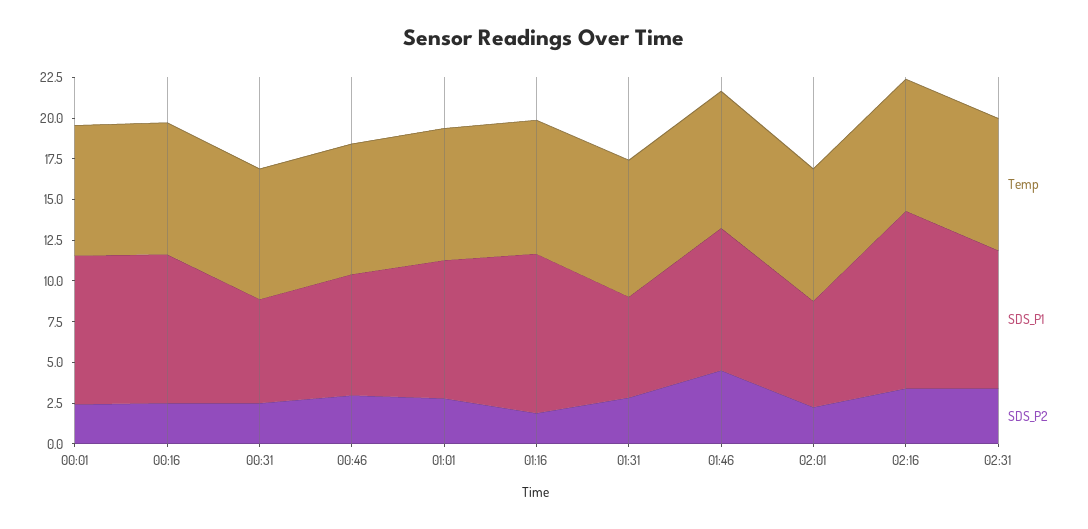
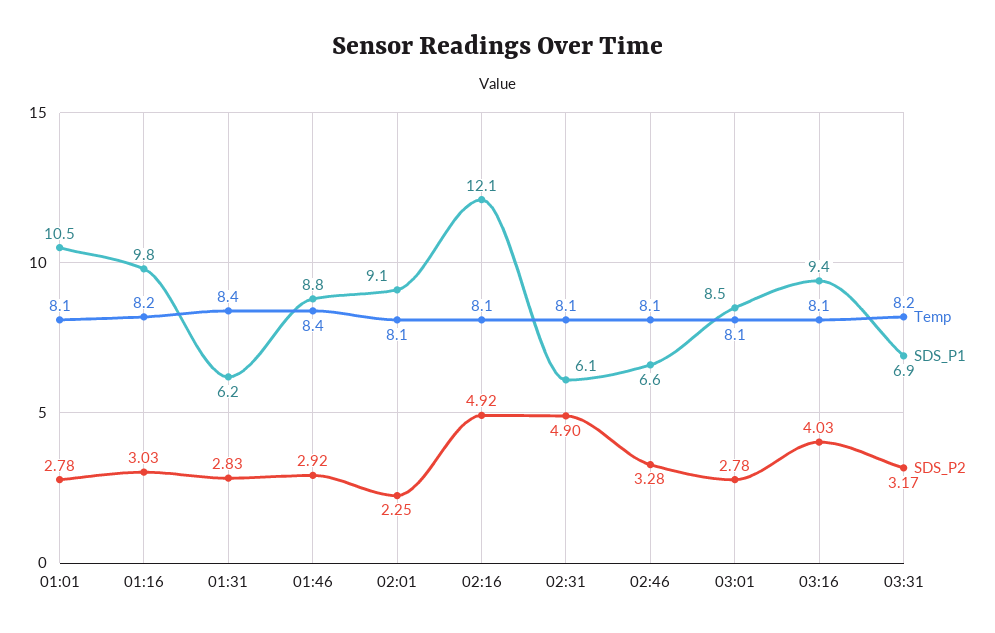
Temp, 00:01: 8 -> none
SDS_P1, 00:01: 9 -> none
SDS_P2, 00:01: 2.5 -> none
Temp, 00:16: 8 -> none
SDS_P1, 00:16: 9 -> none
SDS_P2, 00:16: 2.5 -> none
Temp, 00:31: 8 -> none
SDS_P1, 00:31: 6.5 -> none
SDS_P2, 00:31: 2.5 -> none
Temp, 00:46: 8 -> none
SDS_P1, 00:46: 7.5 -> none
SDS_P2, 00:46: 3 -> none
SDS_P1, 01:01: 8.5 -> 10.5
SDS_P2, 01:16: 2 -> 3.03
SDS_P2, 01:46: 4.5 -> 2.92
SDS_P1, 02:01: 6.5 -> 9.1
SDS_P1, 02:16: 11 -> 12.1
SDS_P2, 02:16: 3.5 -> 4.92
SDS_P1, 02:31: 8.5 -> 6.1
SDS_P2, 02:31: 3.5 -> 4.9
Temp, 02:46: none -> 8.1
SDS_P1, 02:46: none -> 6.6
SDS_P2, 02:46: none -> 3.28
Temp, 03:01: none -> 8.1
SDS_P1, 03:01: none -> 8.5
SDS_P2, 03:01: none -> 2.78
Temp, 03:16: none -> 8.1
SDS_P1, 03:16: none -> 9.4
SDS_P2, 03:16: none -> 4.03
Temp, 03:31: none -> 8.2
SDS_P1, 03:31: none -> 6.9
SDS_P2, 03:31: none -> 3.17

